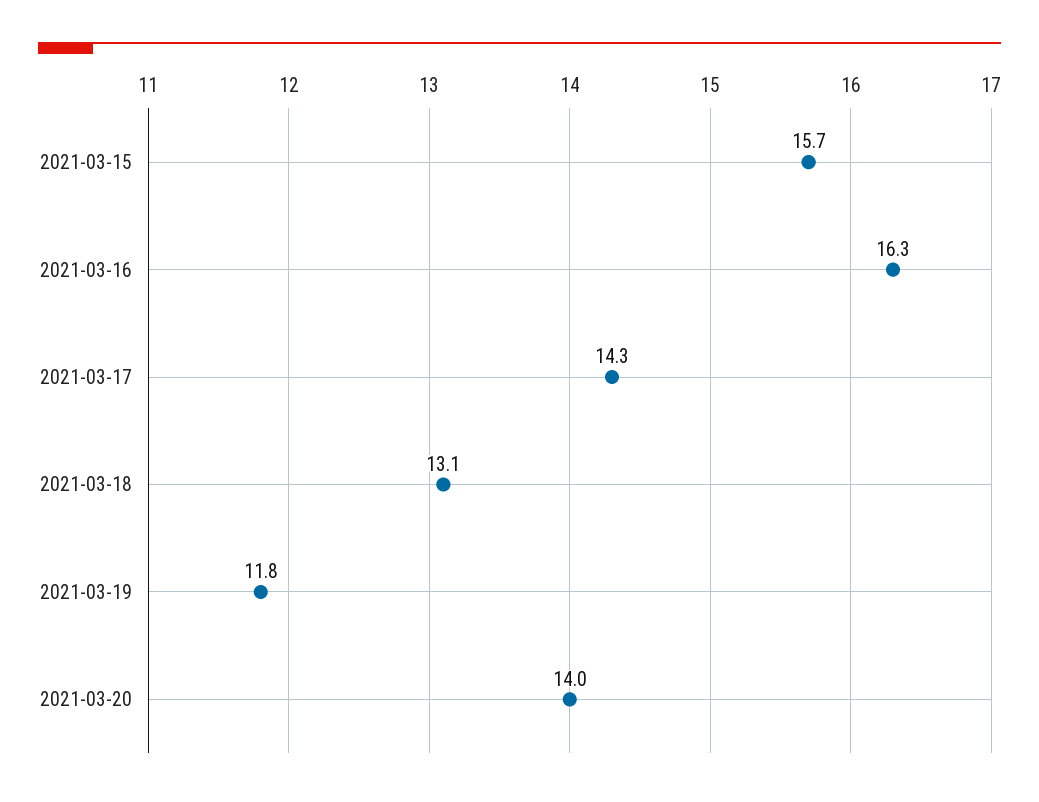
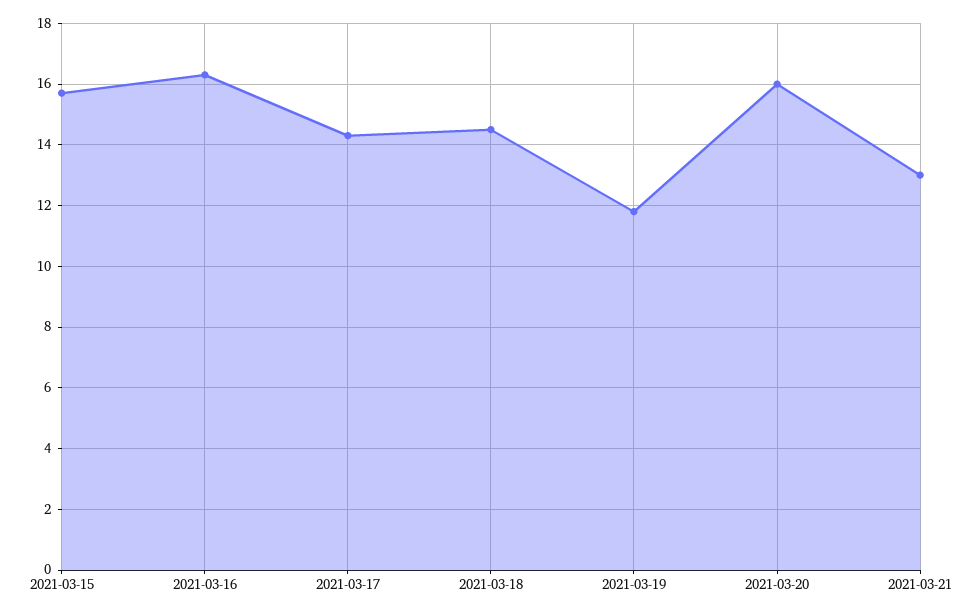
2021-03-18: 13.1 -> 14.5
2021-03-20: 14 -> 16
2021-03-21: none -> 13

